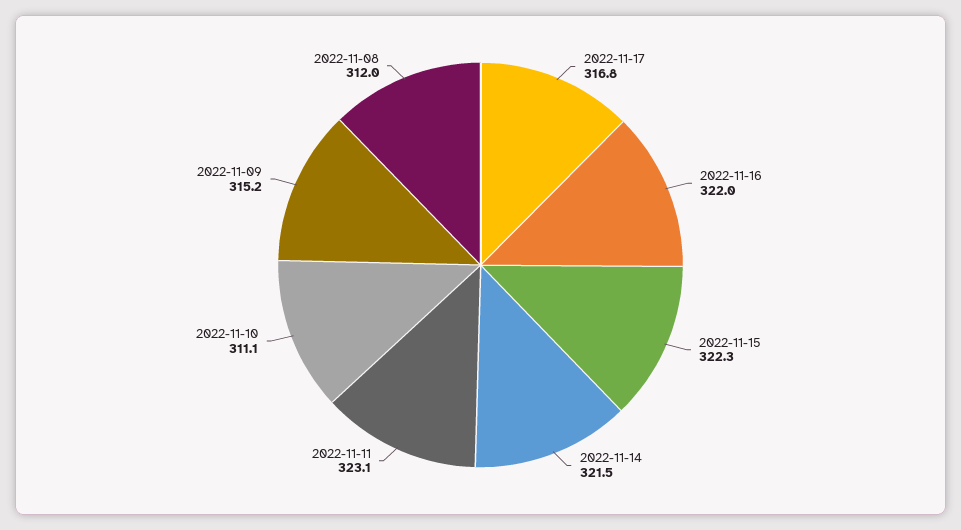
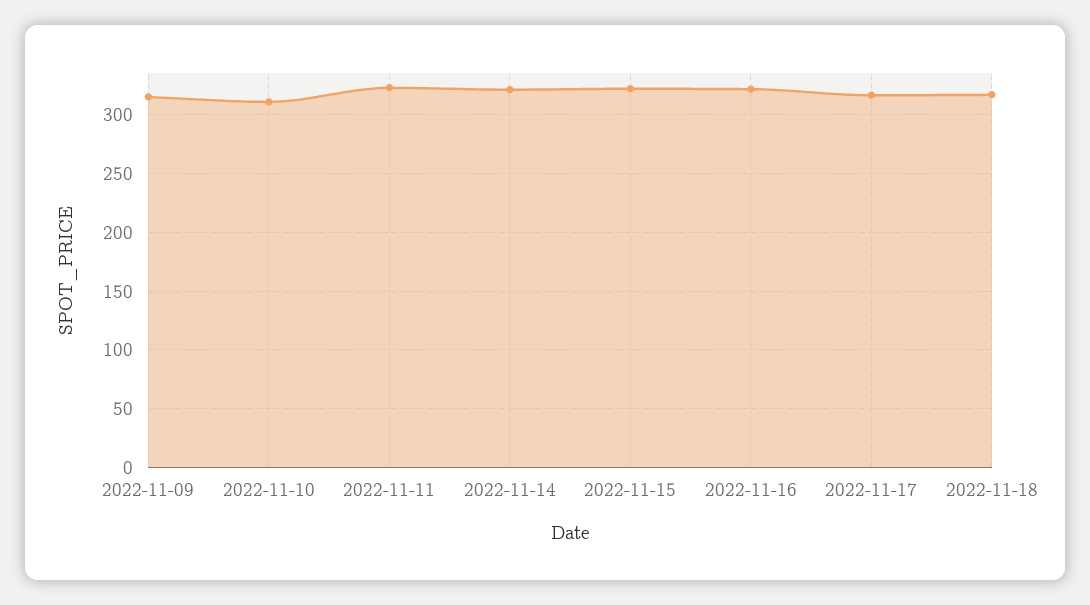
2022-11-08: 312 -> none
2022-11-18: none -> 320

